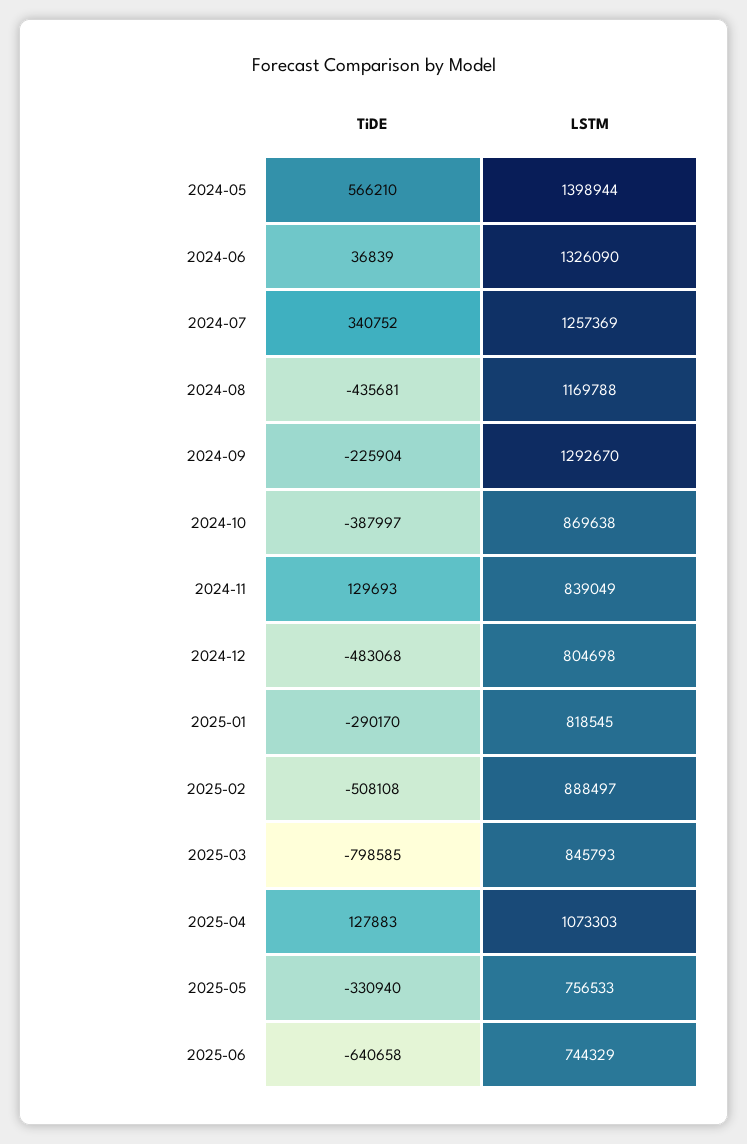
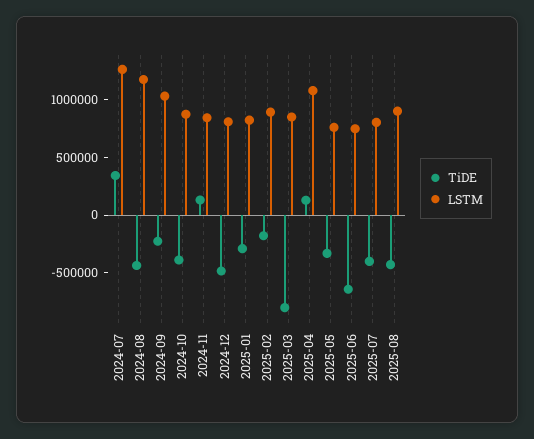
TiDE, 2024-05: 566210 -> none
LSTM, 2024-05: 1398944 -> none
TiDE, 2024-06: 36839 -> none
LSTM, 2024-06: 1326090 -> none
LSTM, 2024-09: 1292670 -> 1000000
TiDE, 2025-02: -508108 -> -200000
TiDE, 2025-07: none -> -400000
LSTM, 2025-07: none -> 800000
TiDE, 2025-08: none -> -400000
LSTM, 2025-08: none -> 900000

